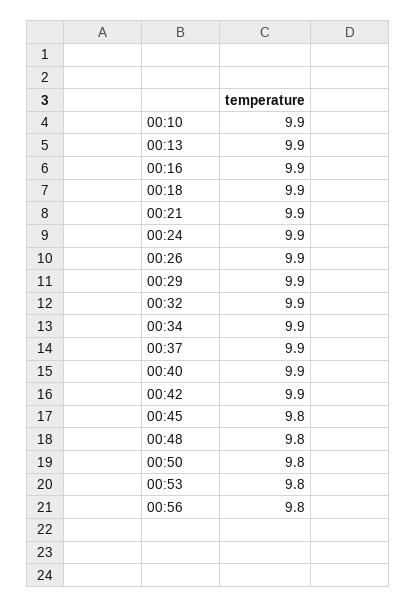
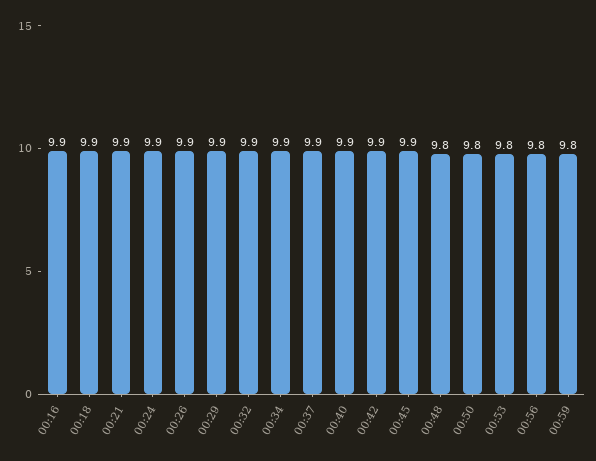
00:10: 9.9 -> none
00:13: 9.9 -> none
00:45: 9.8 -> 9.9
00:59: none -> 9.8

